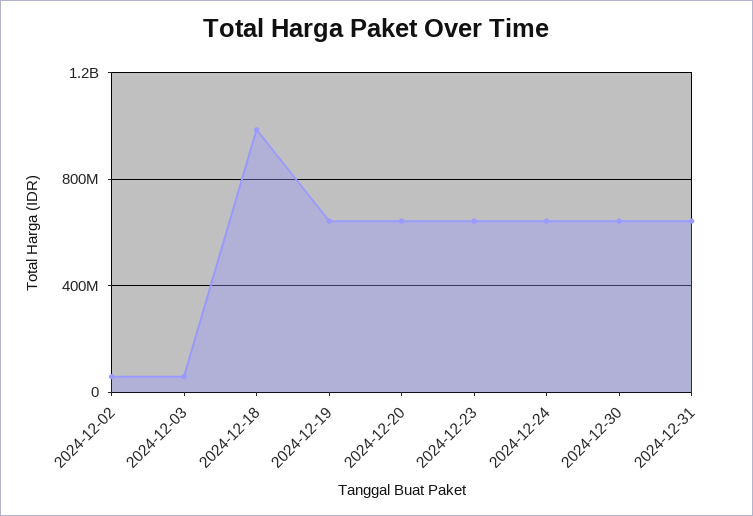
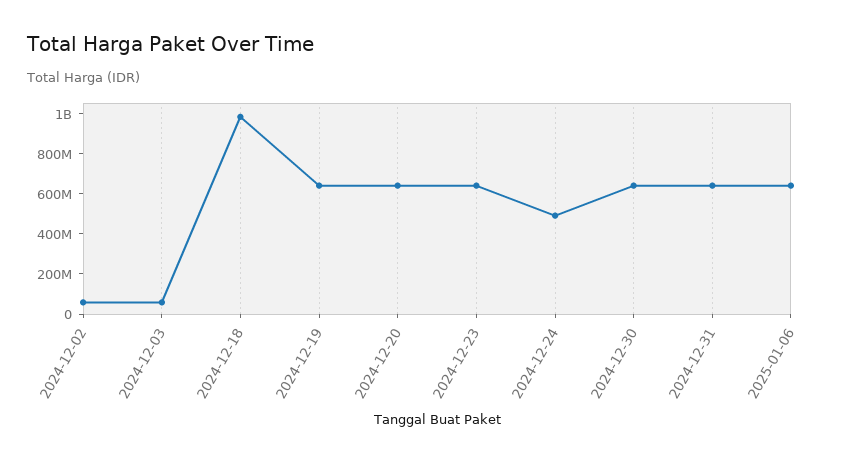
2024-12-24: 650000000 -> 500000000
2025-01-06: none -> 650000000

